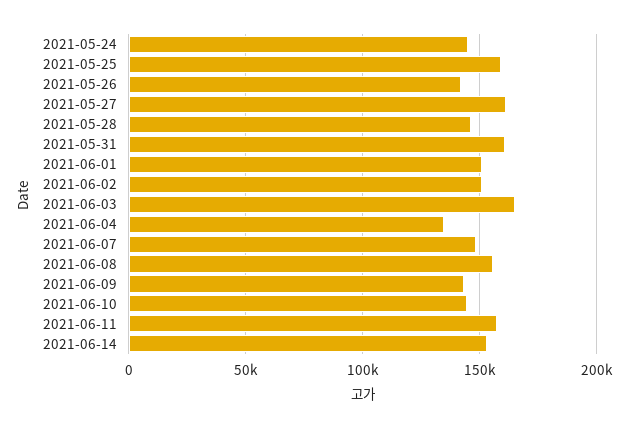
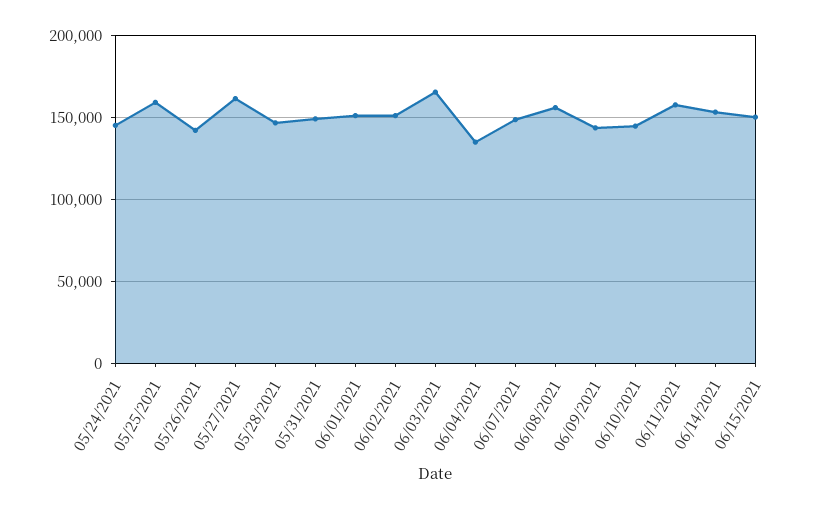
2021-05-31: 160000 -> 150000
06/15/2021: none -> 150000

